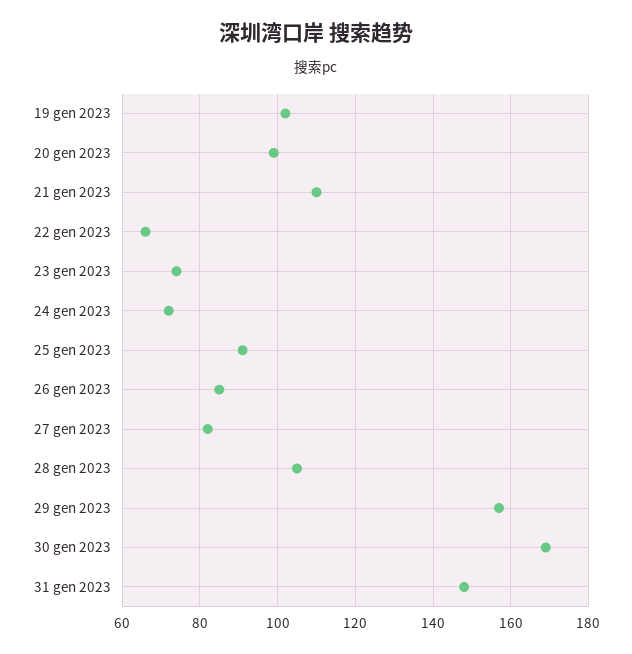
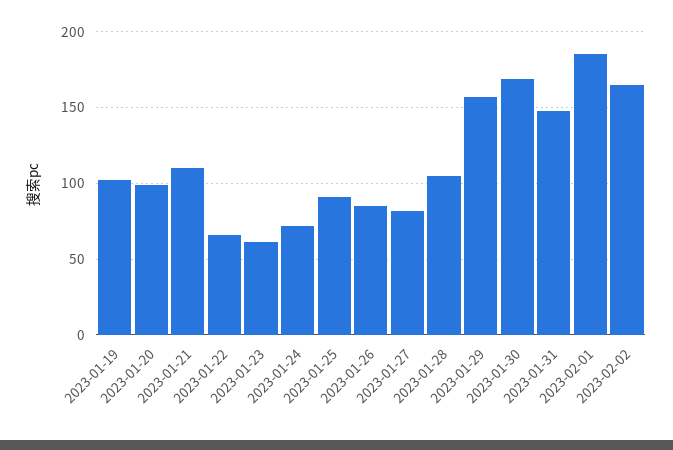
23 gen 2023: 75 -> 60
2023-02-01: none -> 185
2023-02-02: none -> 165

